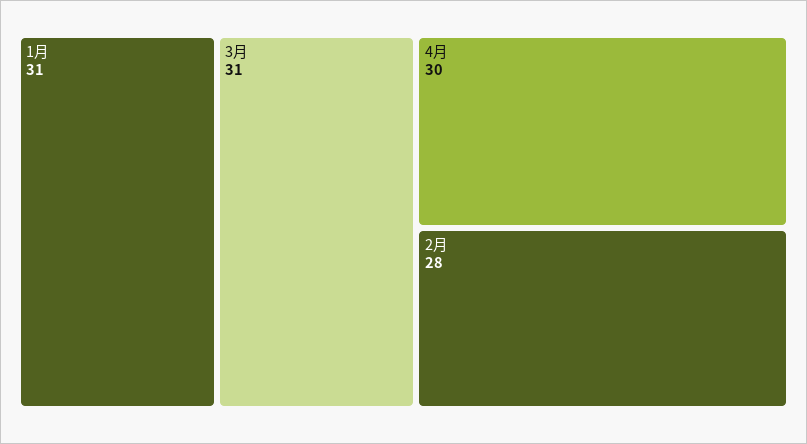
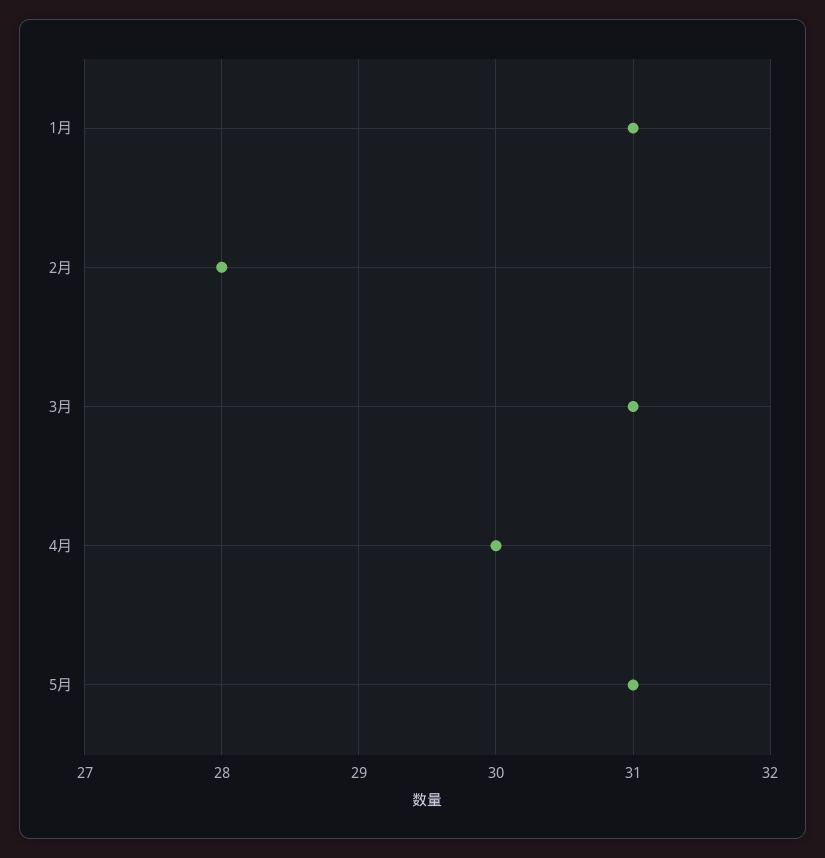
5月: none -> 31

